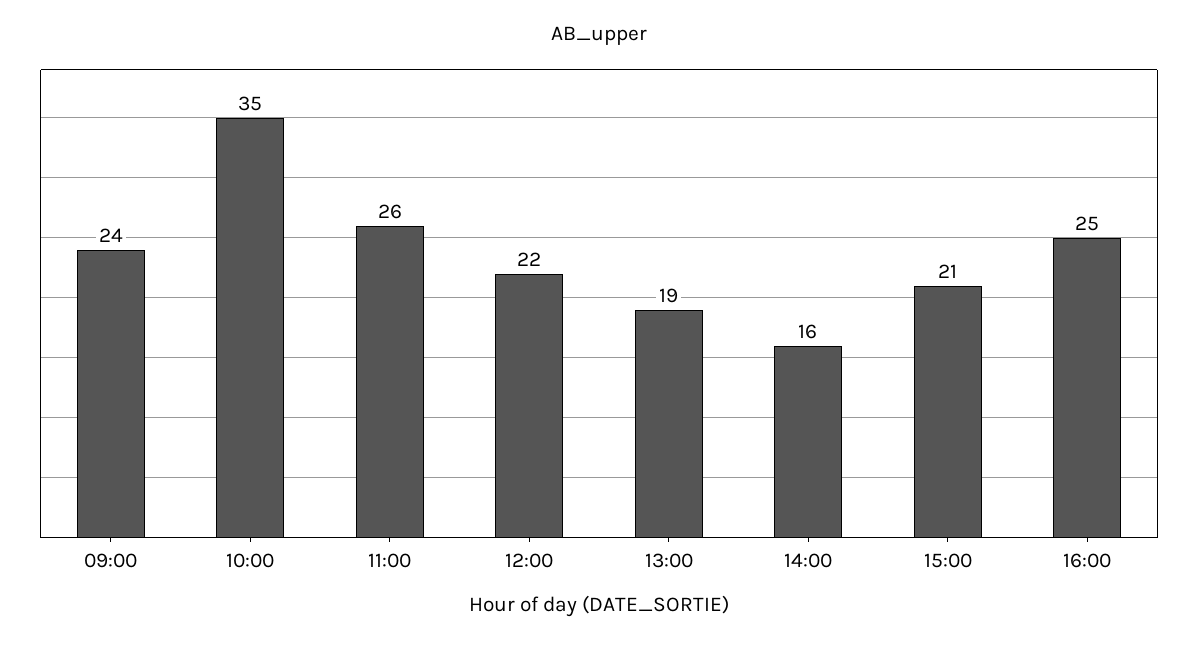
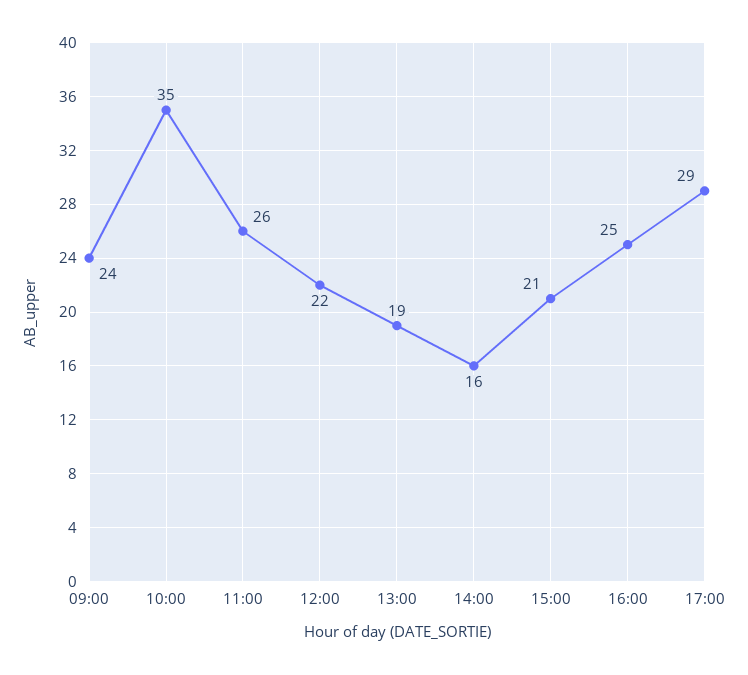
17:00: none -> 29

